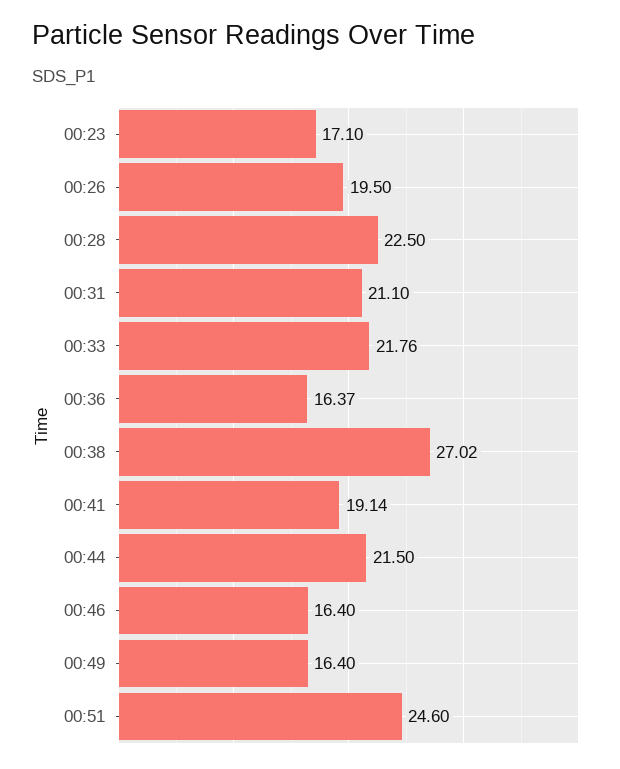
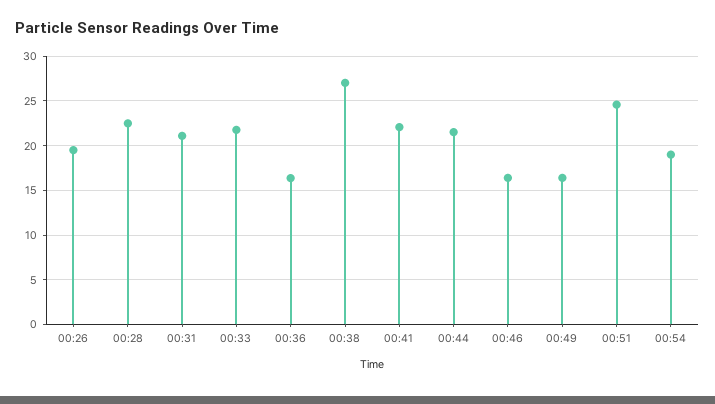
00:23: 17.1 -> none
00:41: 19.14 -> 22
00:54: none -> 19

